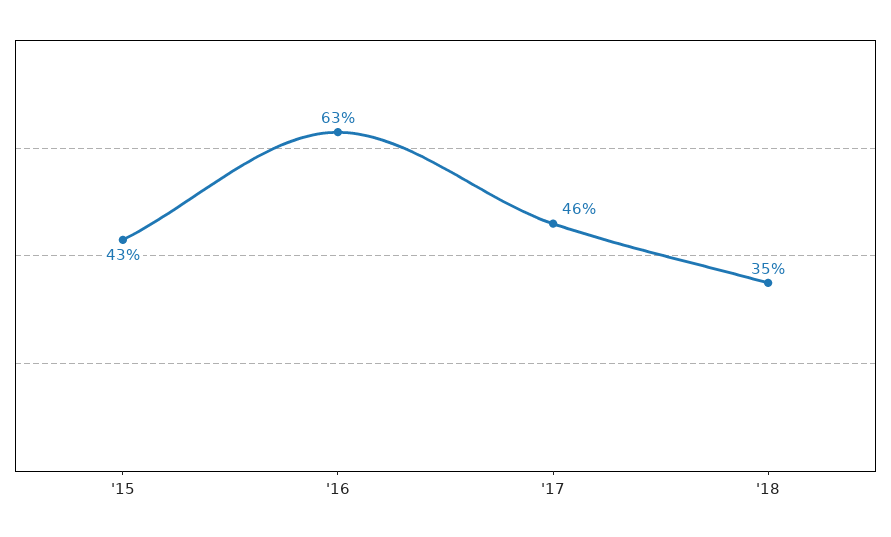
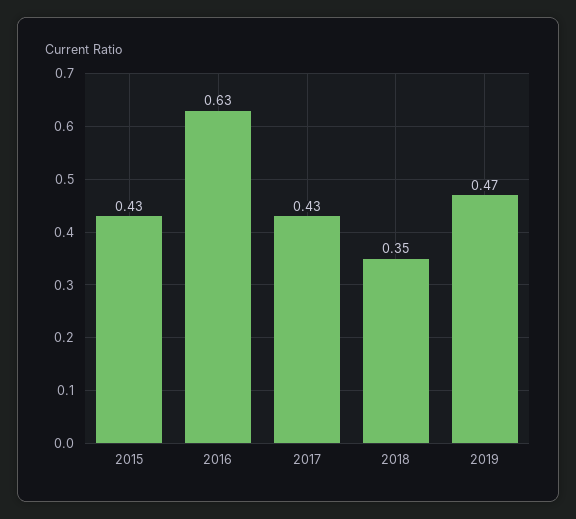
'17: 0.46 -> 0.43
2019: none -> 0.47

